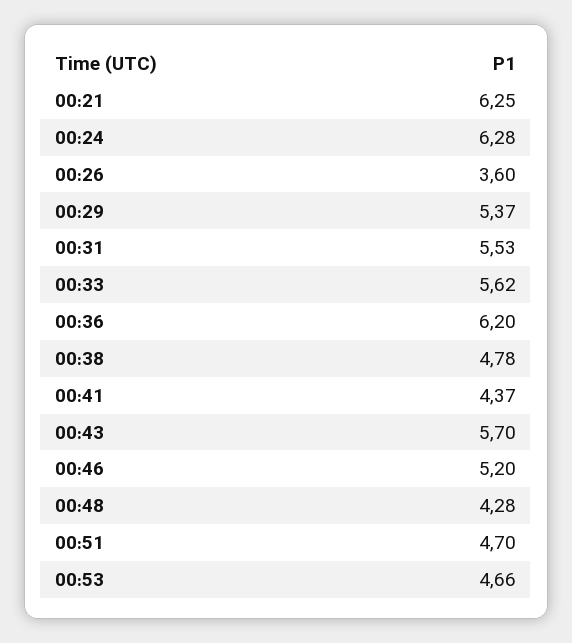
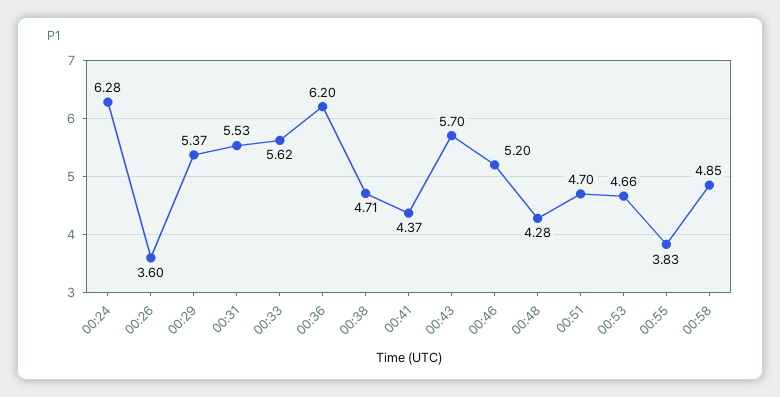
00:21: 6.25 -> none
00:38: 4.78 -> 4.71
00:55: none -> 3.83
00:58: none -> 4.85

